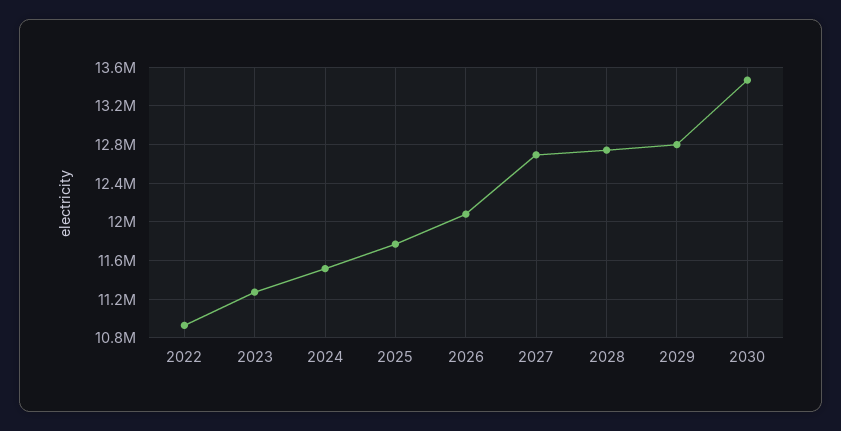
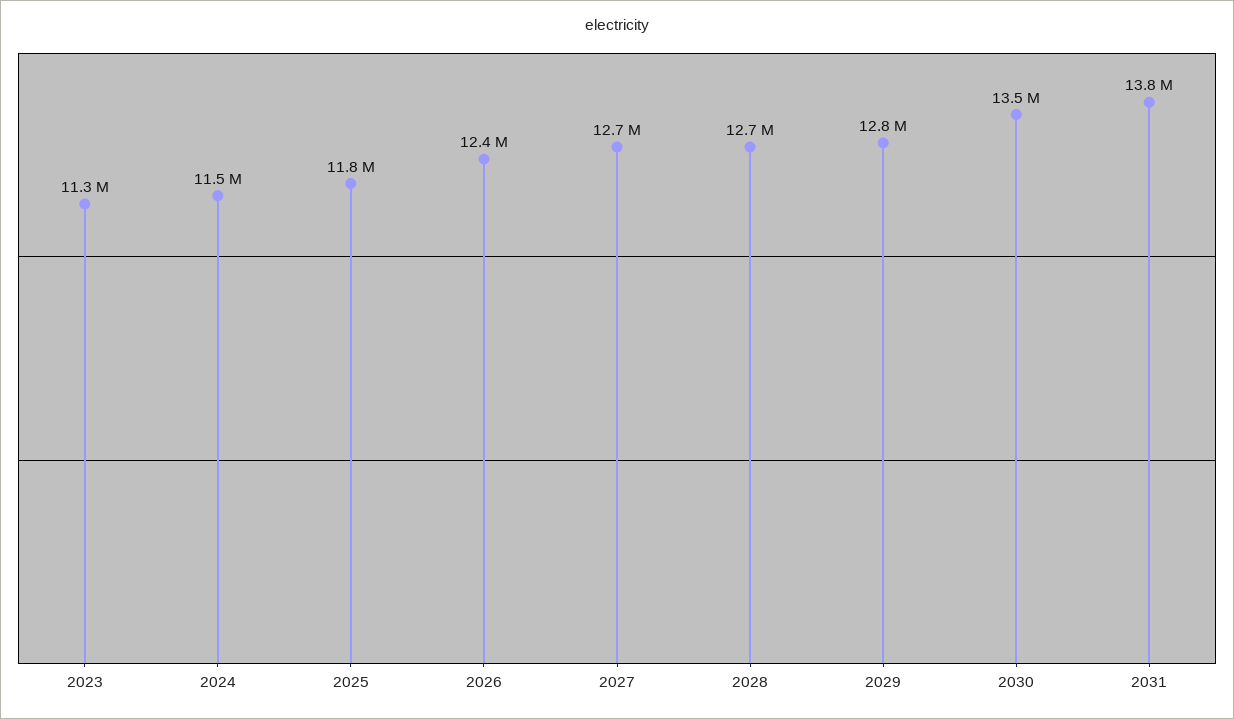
2022: 10900000 -> none
2026: 12100000 -> 12400000
2031: none -> 13800000

